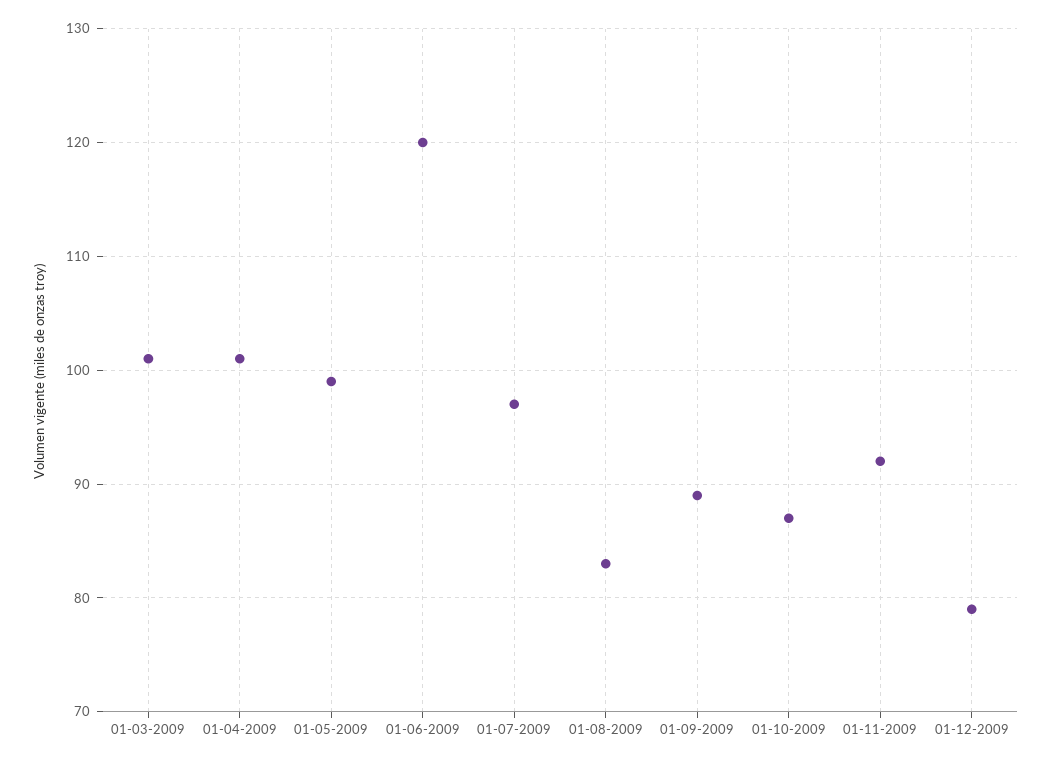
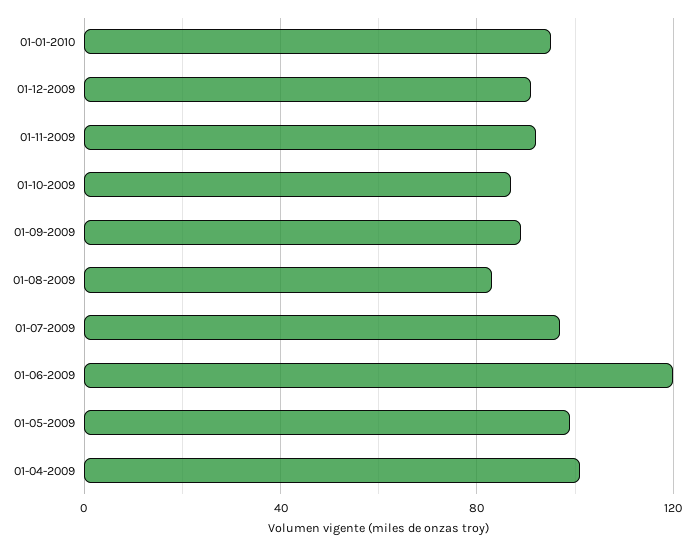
01-03-2009: 101 -> none
01-12-2009: 79 -> 90
01-01-2010: none -> 95

